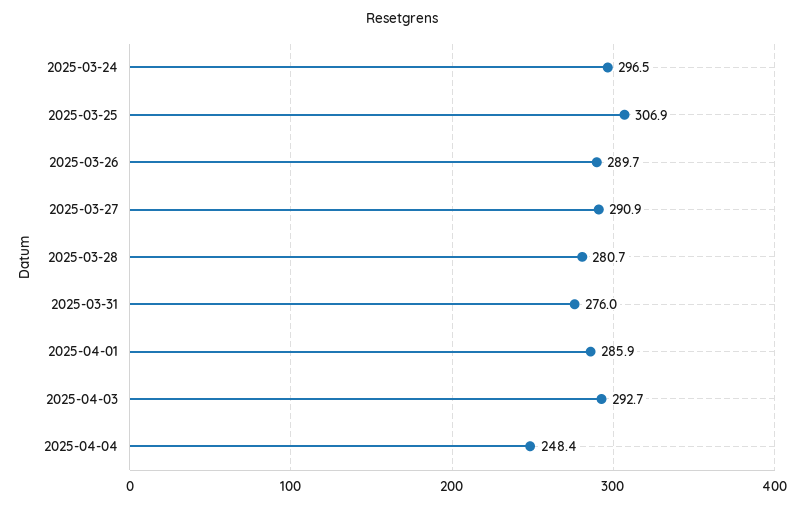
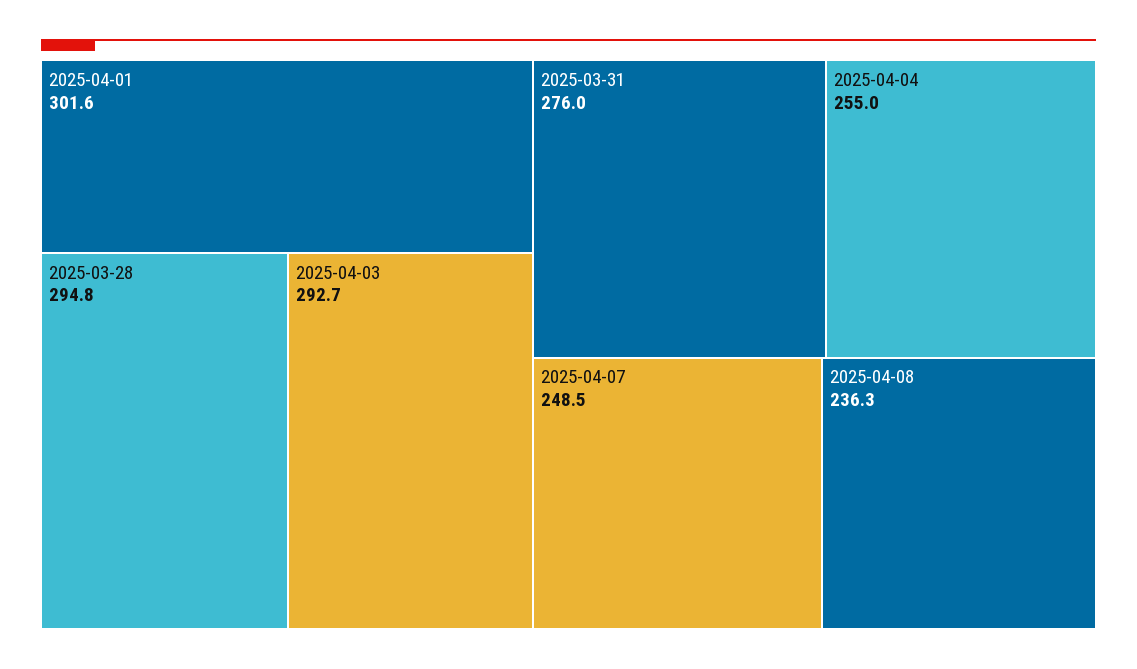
2025-03-24: 296.5 -> none
2025-03-25: 306.9 -> none
2025-03-26: 289.7 -> none
2025-03-27: 290.9 -> none
2025-03-28: 280.7 -> 294.8
2025-04-01: 285.9 -> 301.6
2025-04-04: 248.4 -> 255
2025-04-07: none -> 248.5
2025-04-08: none -> 236.3

